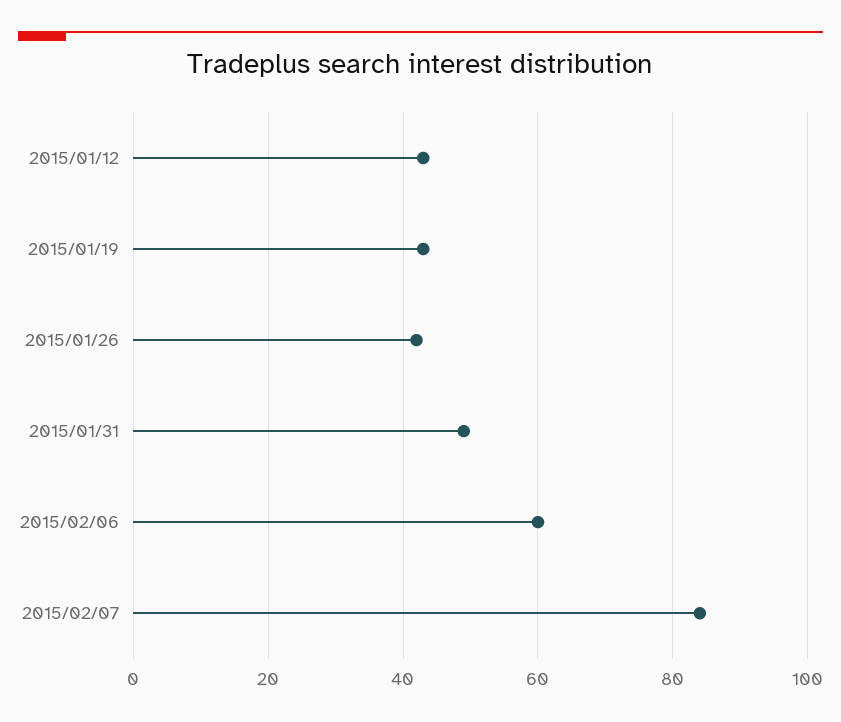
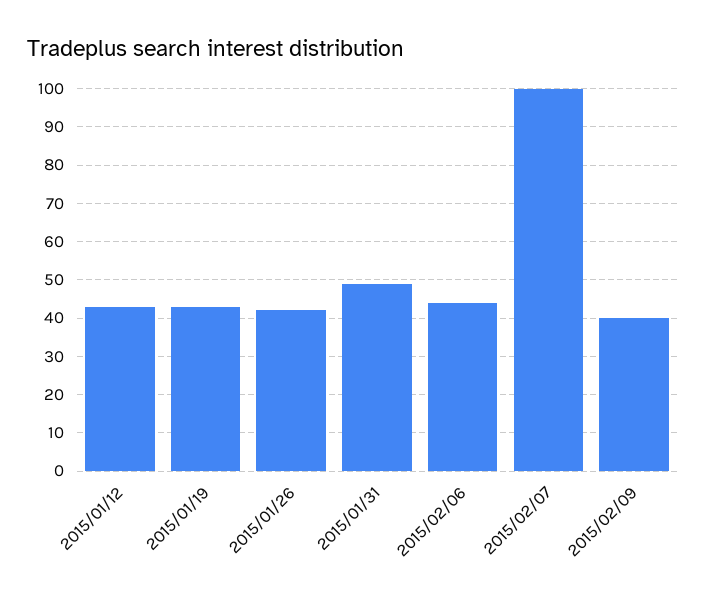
2015/02/06: 60 -> 45
2015/02/07: 85 -> 100
2015/02/09: none -> 40

